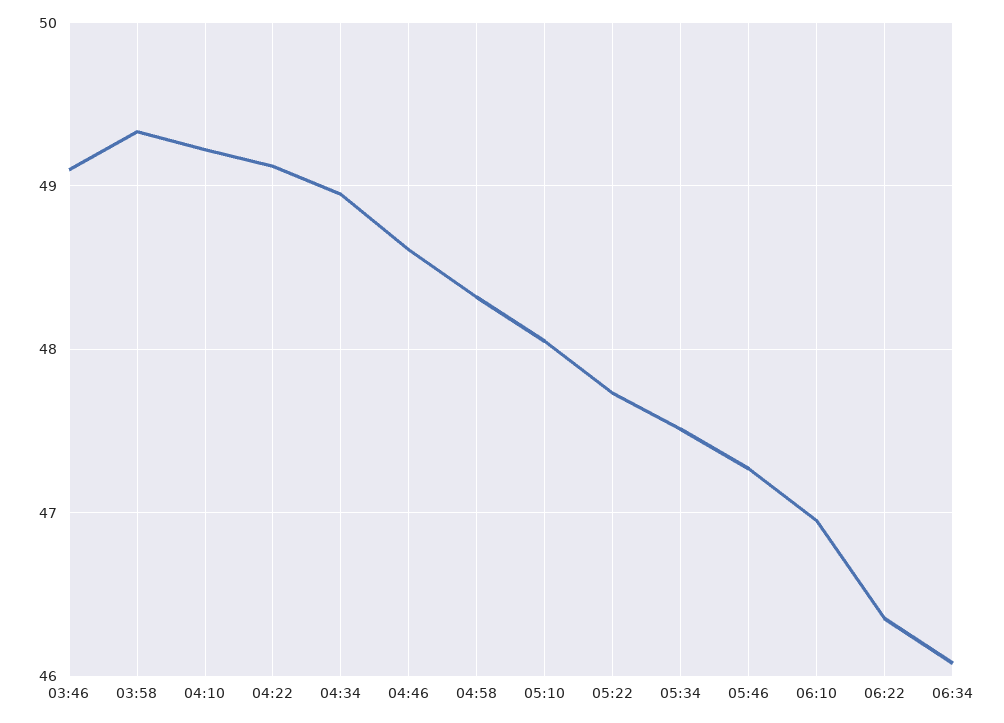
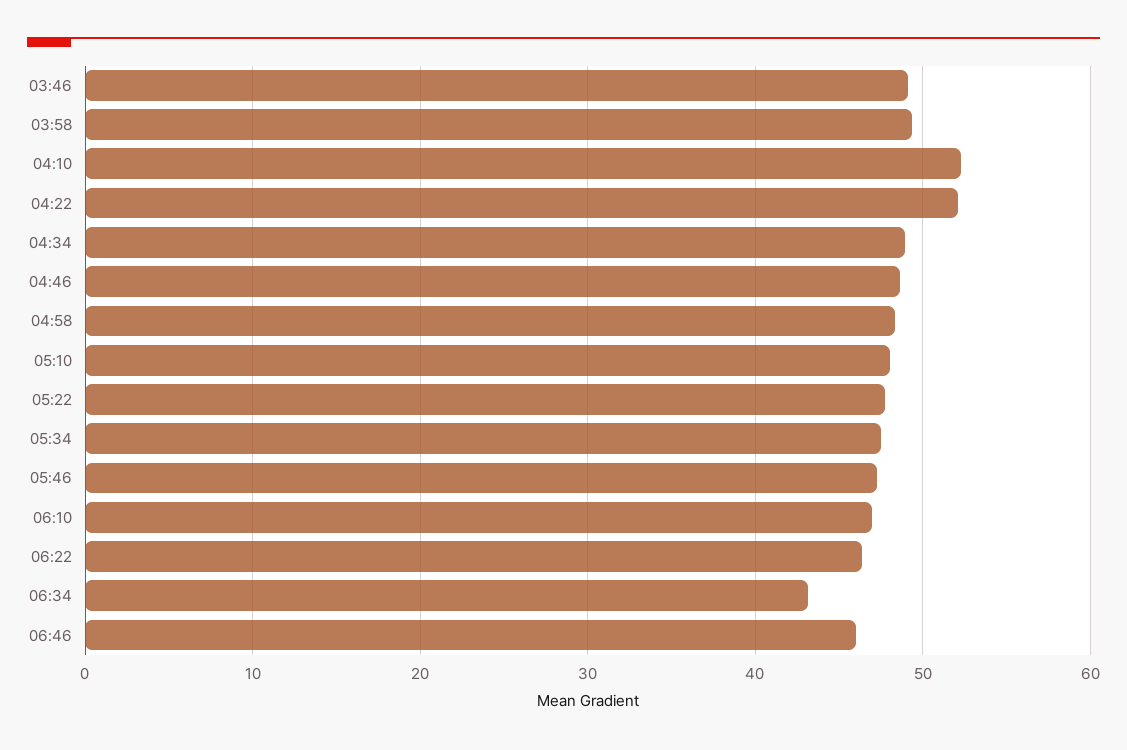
04:10: 49.2 -> 52
04:22: 49.1 -> 52
06:34: 46.1 -> 43
06:46: none -> 46

